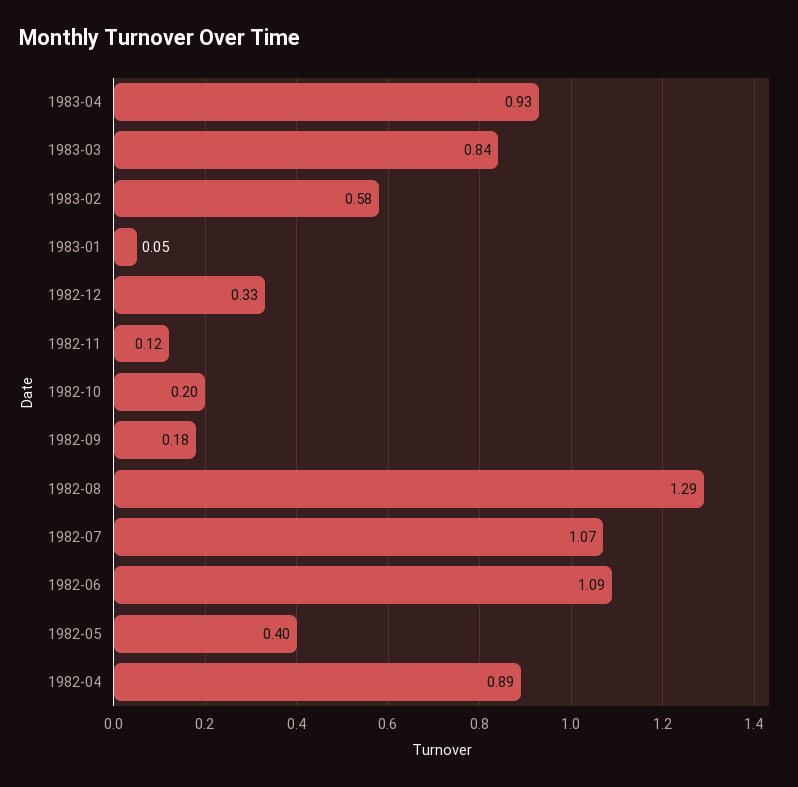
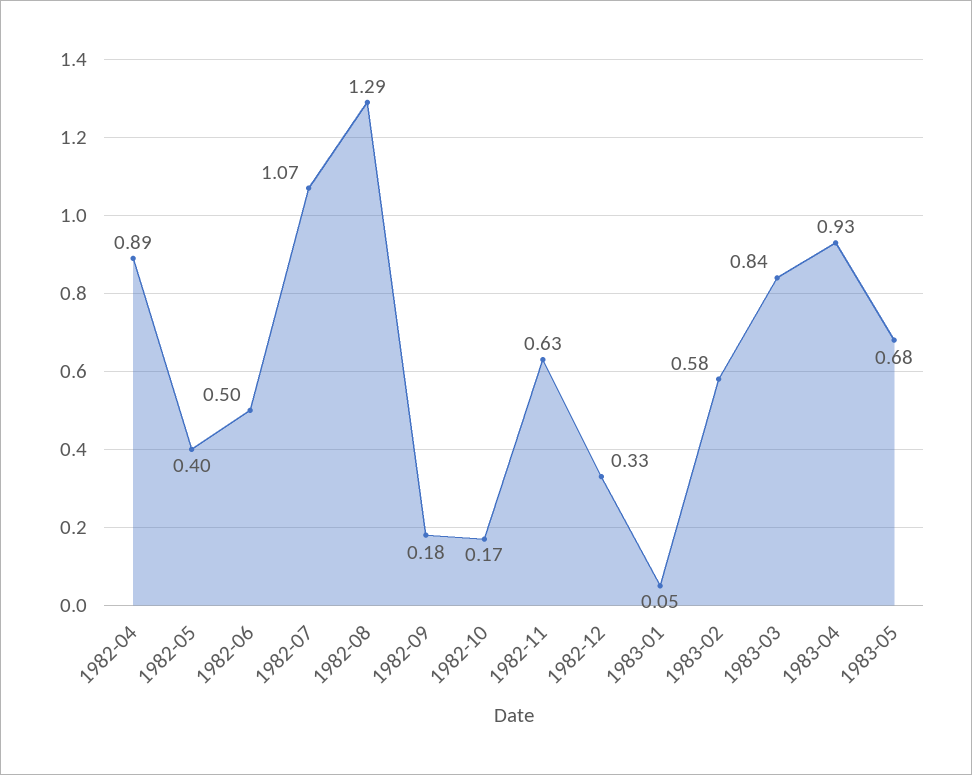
1982-11: 0.12 -> 0.63
1982-10: 0.2 -> 0.17
1982-06: 1.09 -> 0.5
1983-05: none -> 0.68

